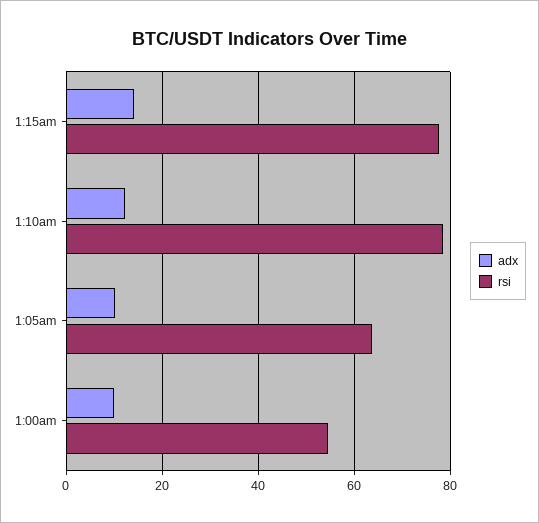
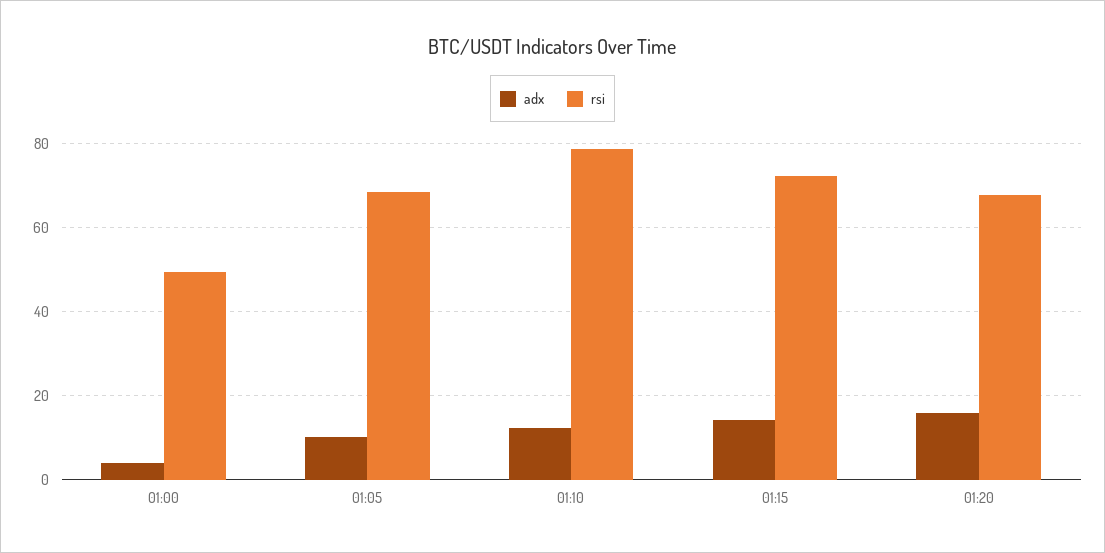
rsi, 1:15am: 78 -> 72
rsi, 1:05am: 64 -> 68
adx, 1:00am: 10 -> 4
rsi, 1:00am: 54 -> 50
adx, 01:20: none -> 16
rsi, 01:20: none -> 68

